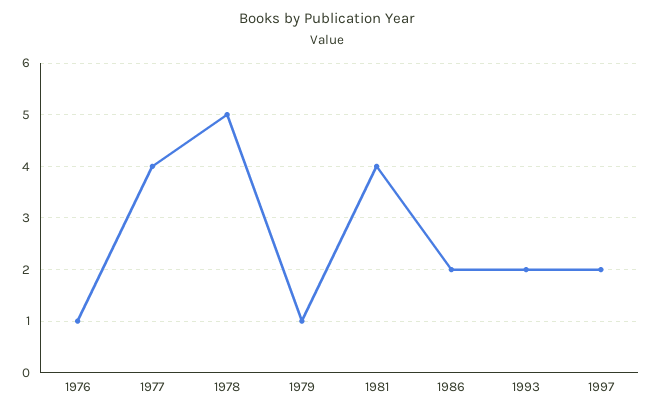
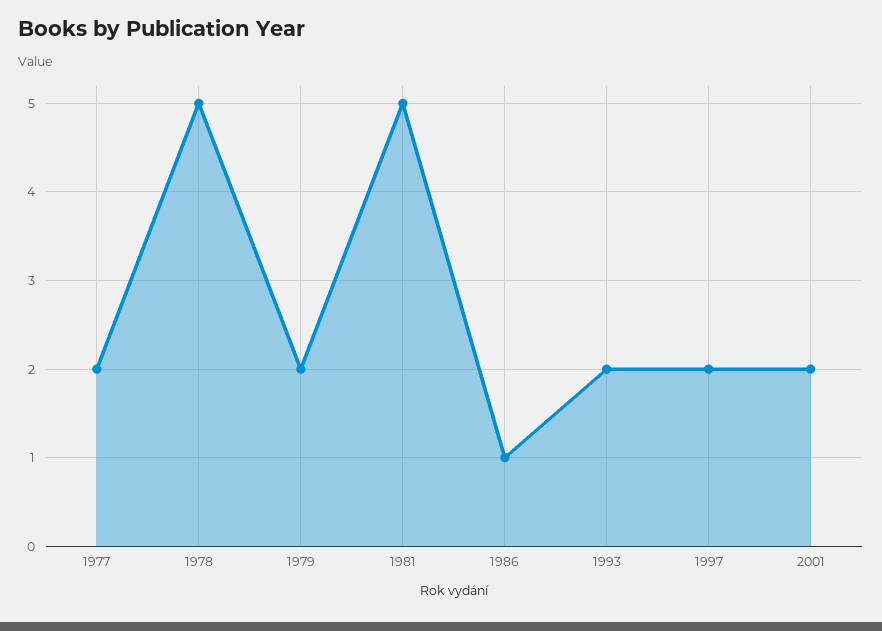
1976: 1 -> none
1977: 4 -> 2
1979: 1 -> 2
1981: 4 -> 5
1986: 2 -> 1
2001: none -> 2

